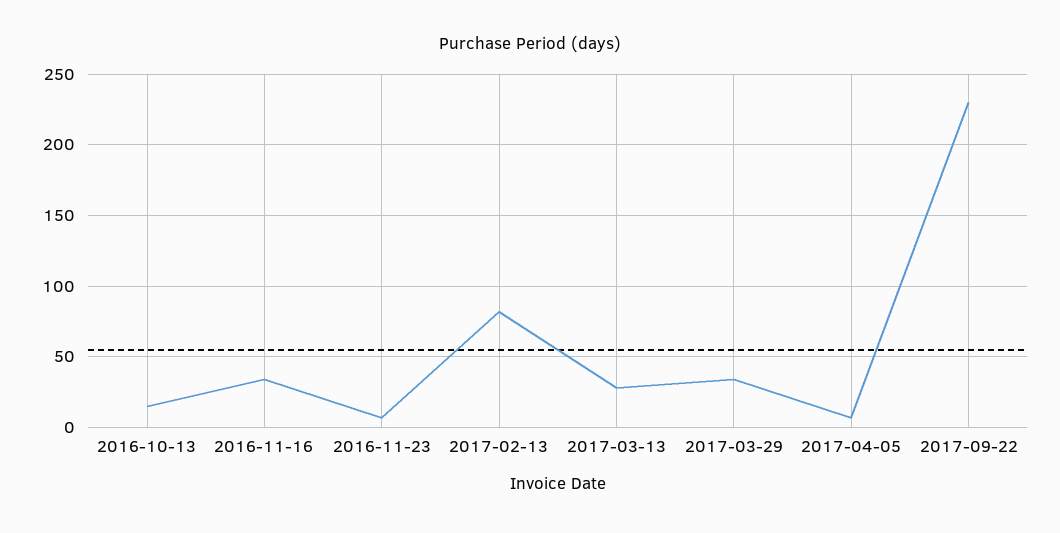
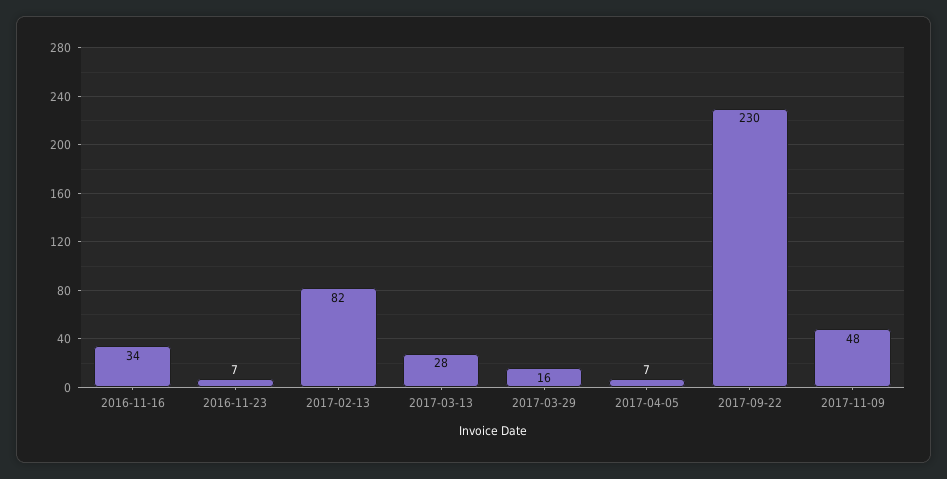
2016-10-13: 15 -> none
2017-03-29: 35 -> 16
2017-11-09: none -> 48

